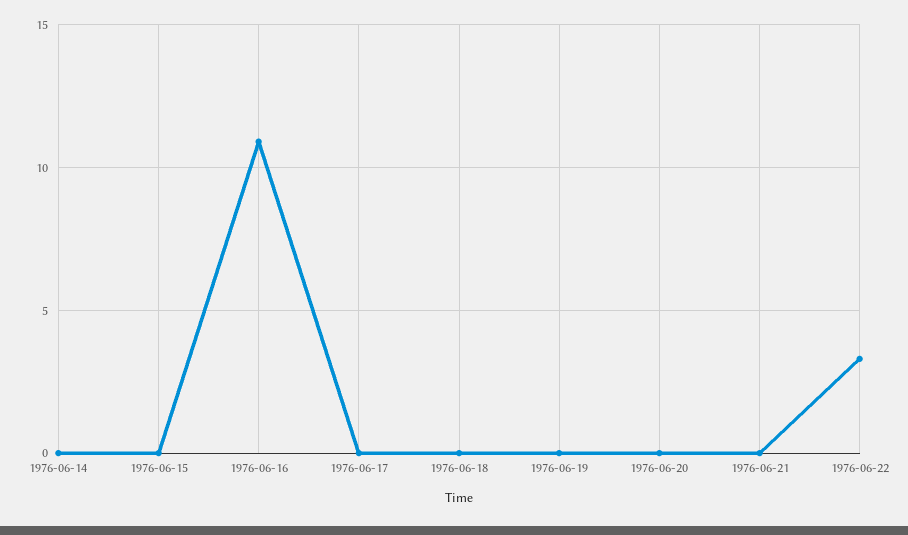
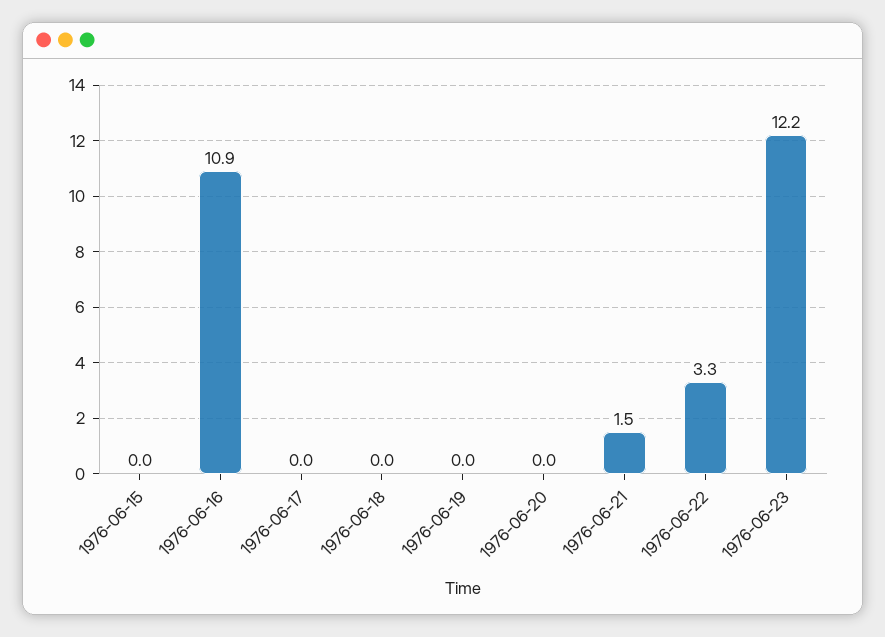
1976-06-14: 0 -> none
1976-06-21: 0 -> 1.5
1976-06-23: none -> 12.2

